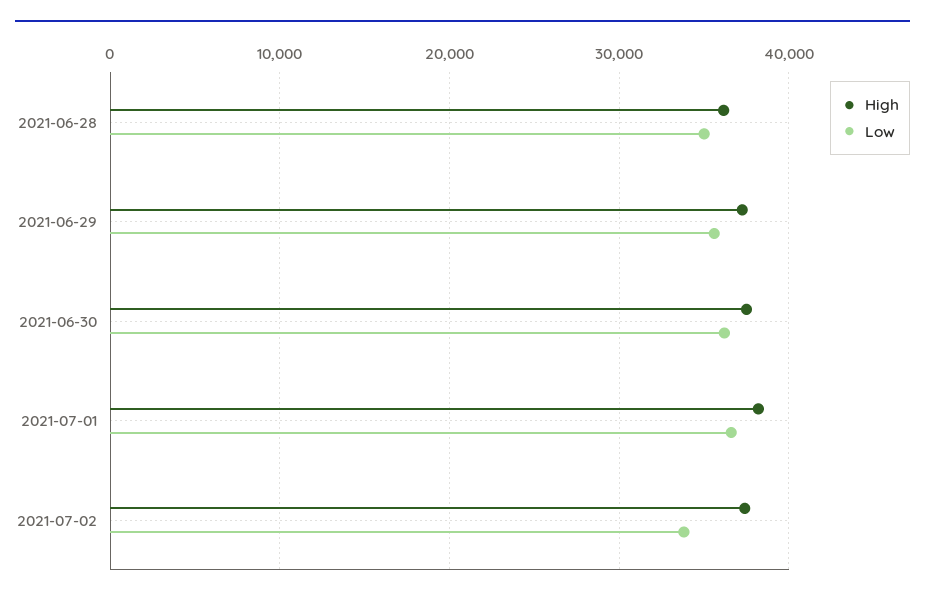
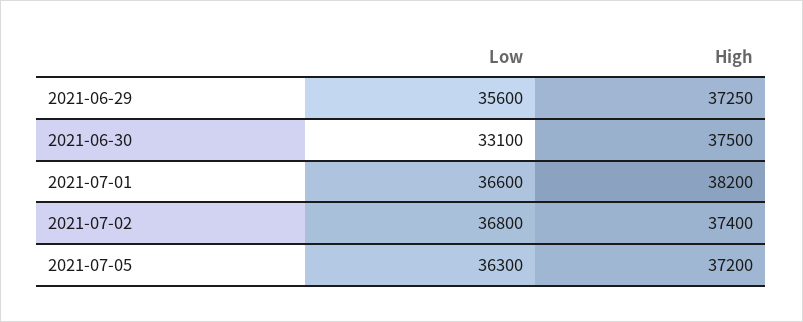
High, 2021-06-28: 36000 -> none
Low, 2021-06-28: 35000 -> none
Low, 2021-06-30: 36000 -> 33100
Low, 2021-07-02: 34000 -> 36800
Low, 2021-07-05: none -> 36300
High, 2021-07-05: none -> 37200

